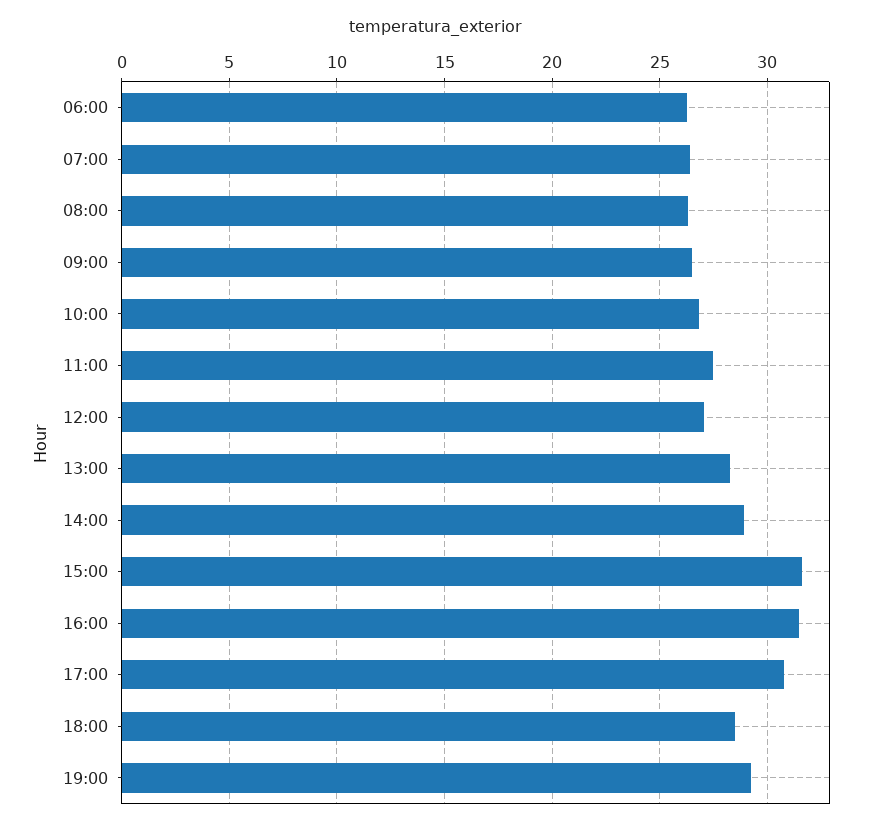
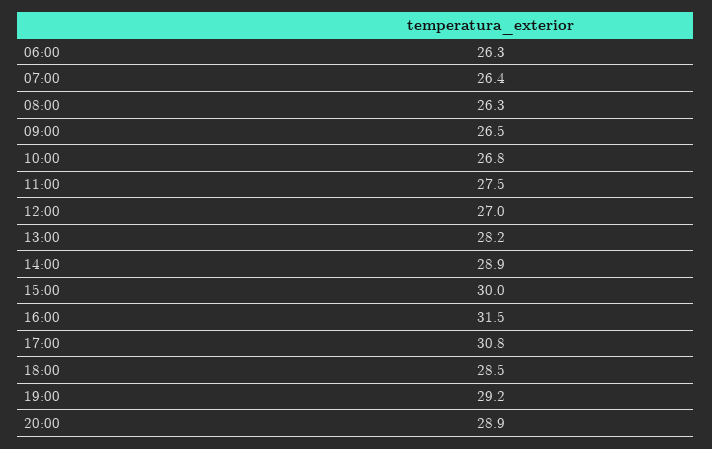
15:00: 31.5 -> 30
20:00: none -> 28.9

